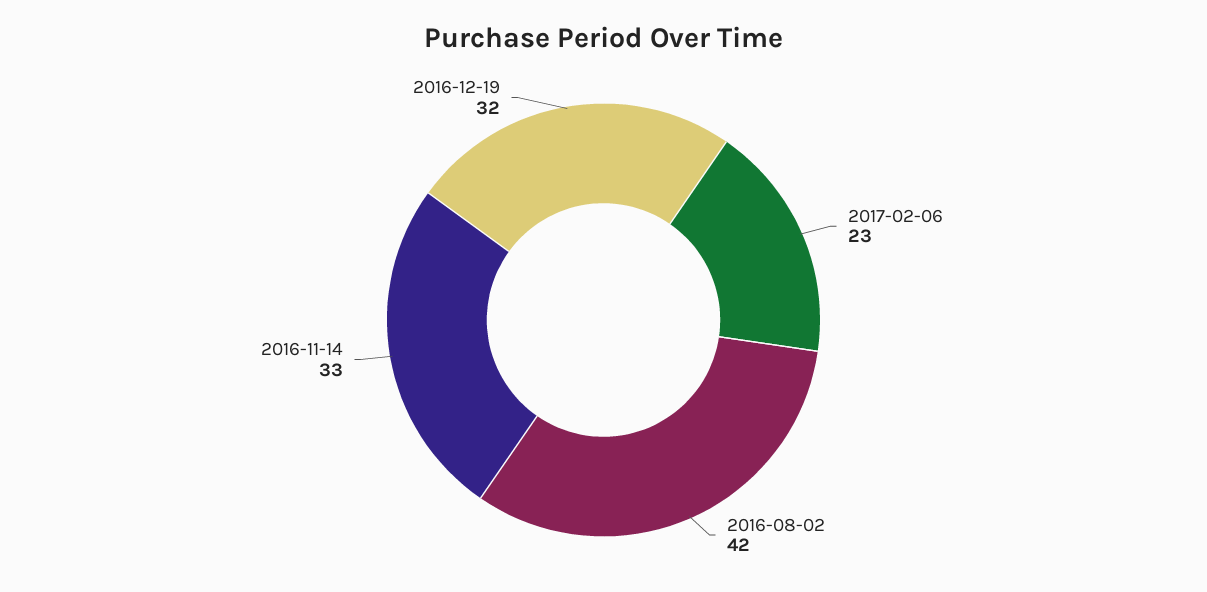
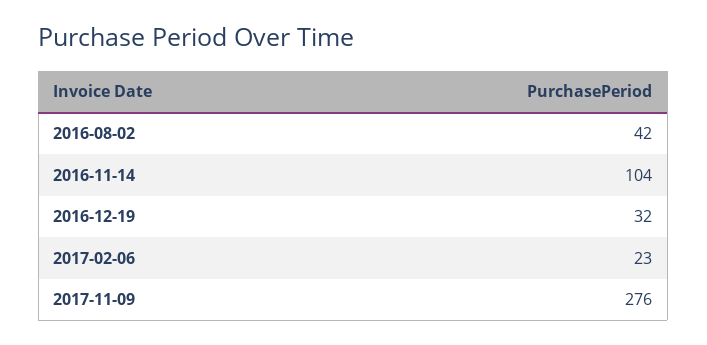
2016-11-14: 33 -> 104
2017-11-09: none -> 276

